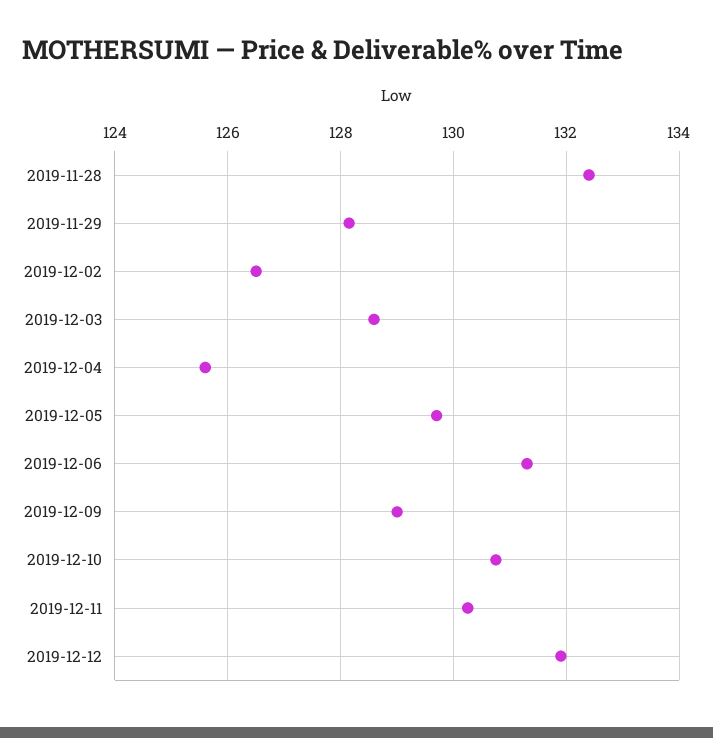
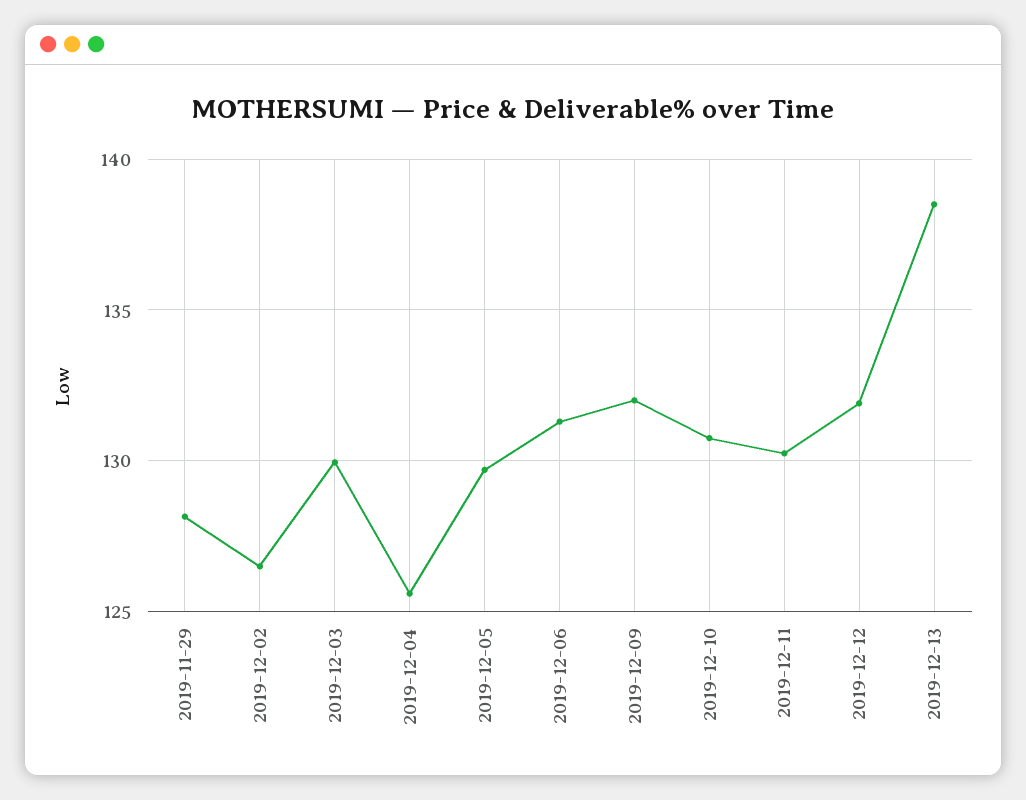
2019-11-28: 132.4 -> none
2019-12-03: 128.6 -> 130
2019-12-09: 129 -> 132
2019-12-13: none -> 138.5

